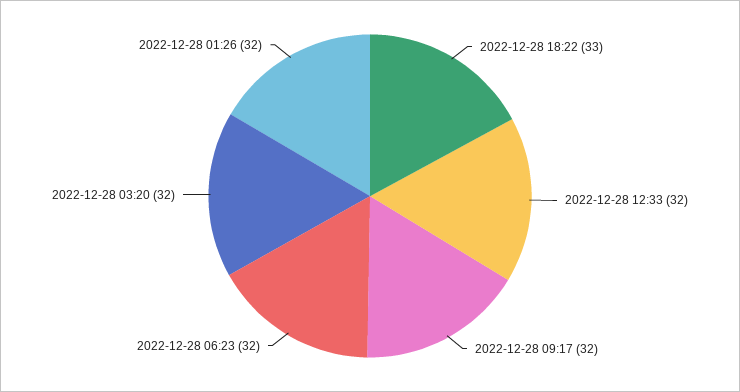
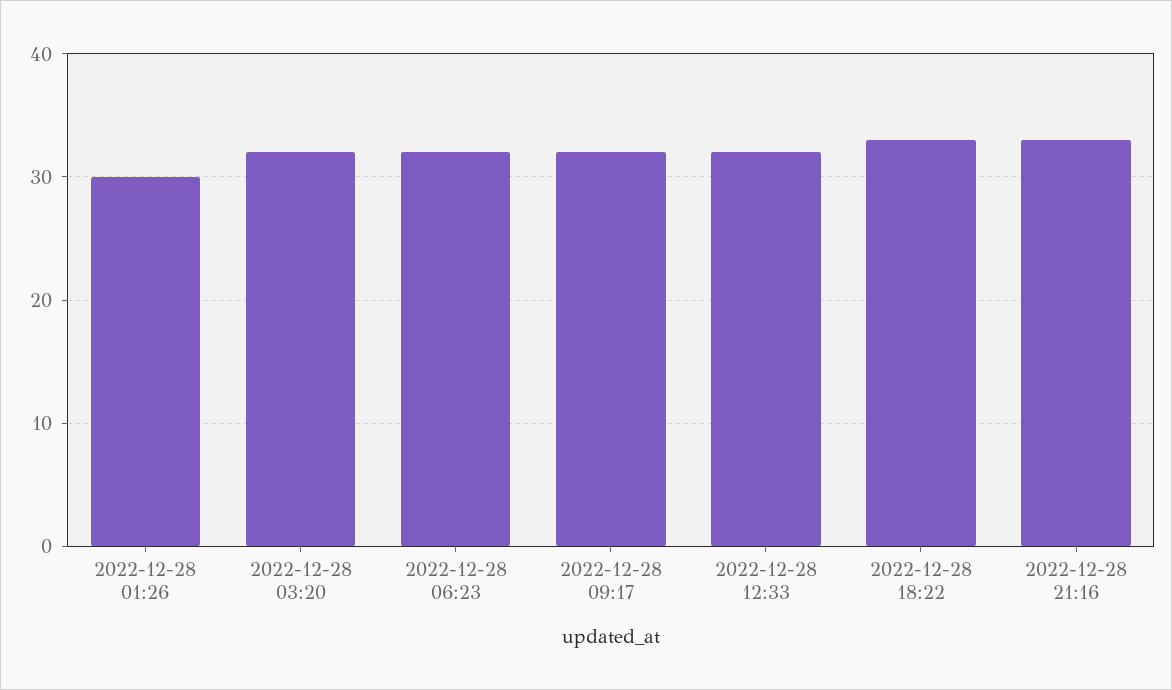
2022-12-28 01:26: 32 -> 30
2022-12-28 21:16: none -> 33

